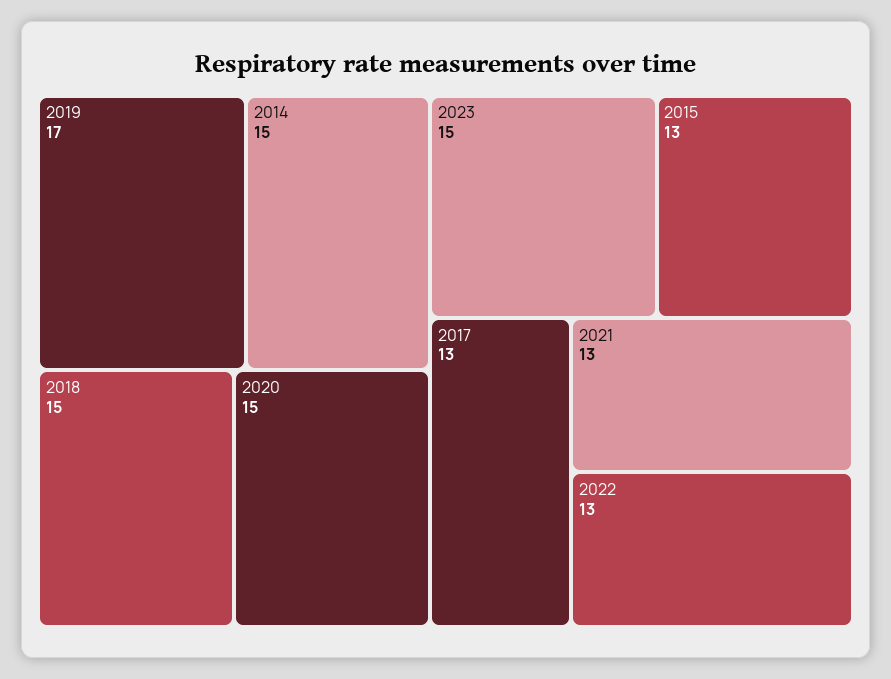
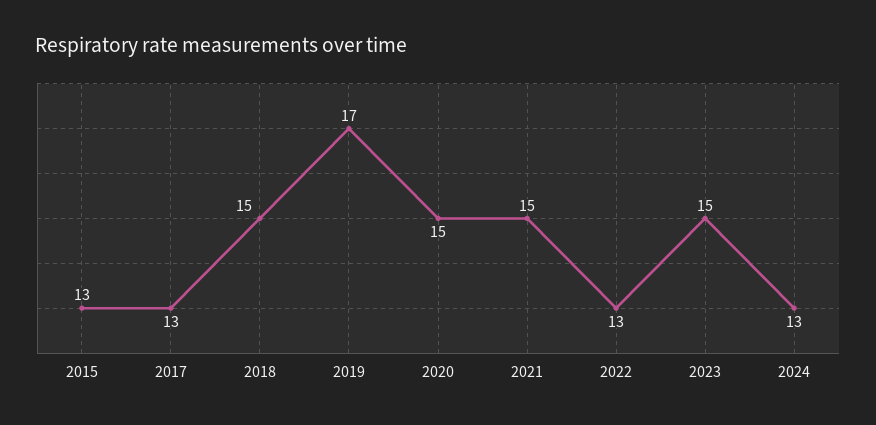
2014: 15 -> none
2021: 13 -> 15
2024: none -> 13

